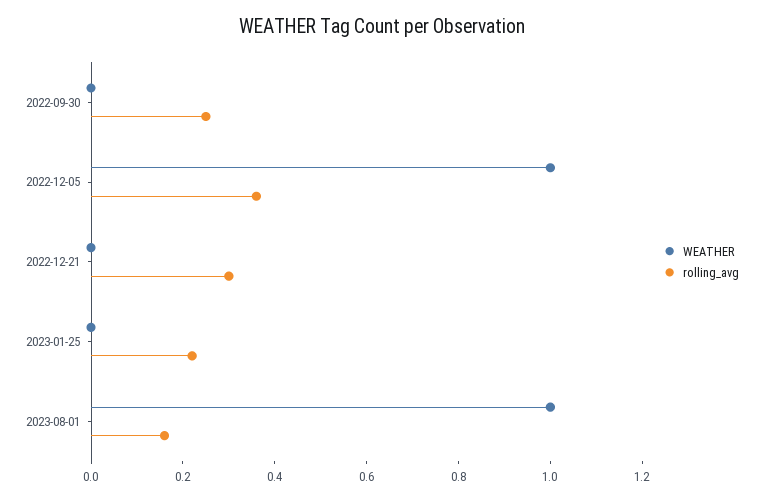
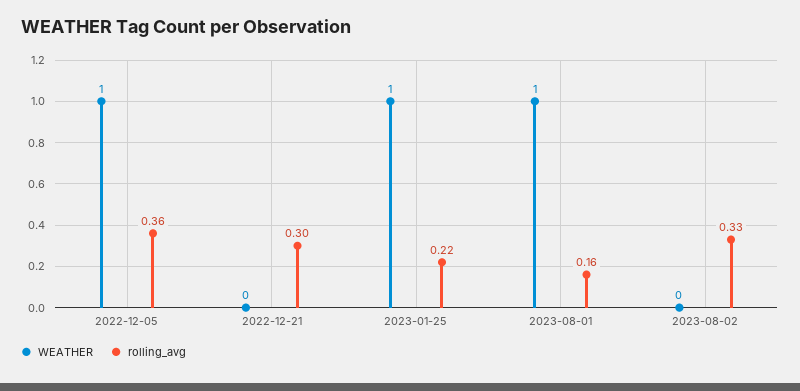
WEATHER, 2022-09-30: 0 -> none
rolling_avg, 2022-09-30: 0.25 -> none
WEATHER, 2023-01-25: 0 -> 1
WEATHER, 2023-08-02: none -> 0
rolling_avg, 2023-08-02: none -> 0.33

